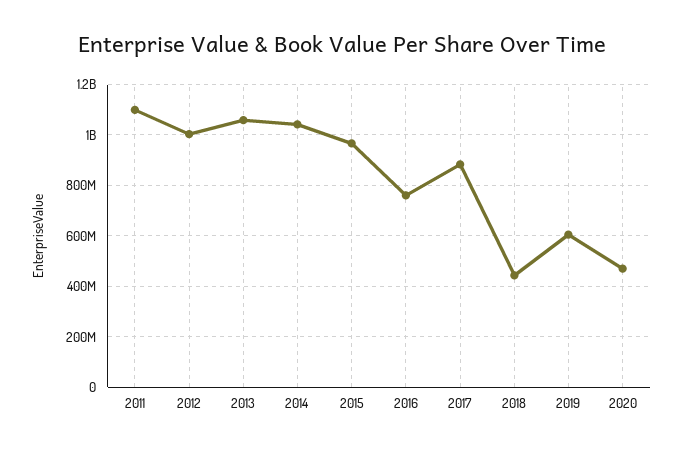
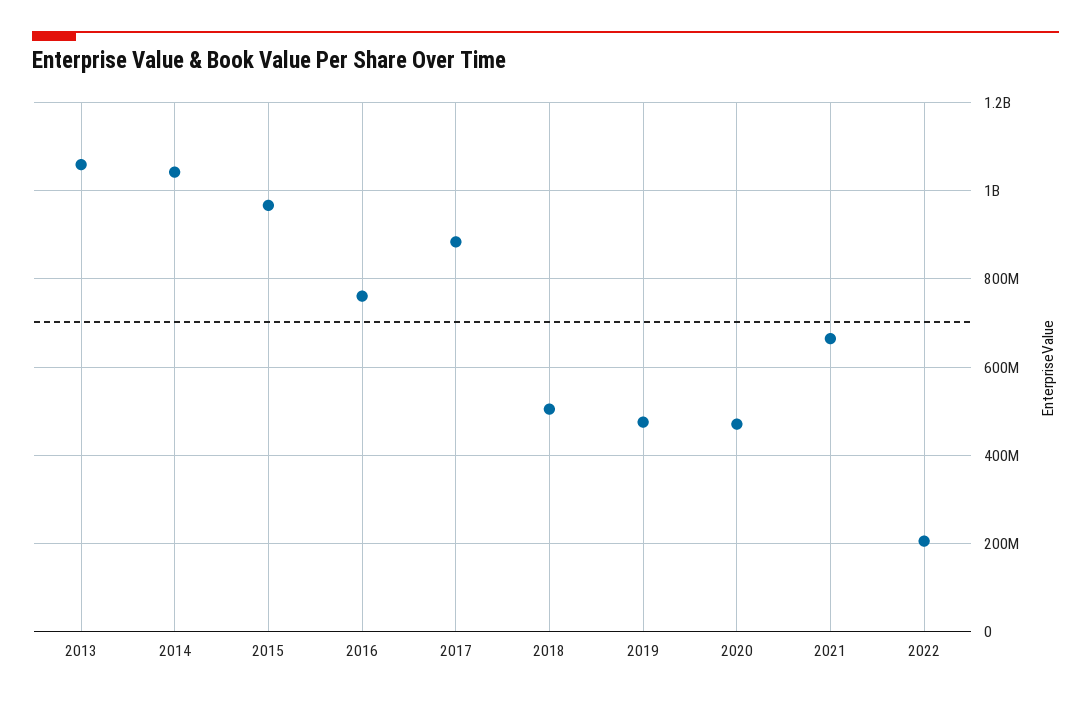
2011: 1100000000 -> none
2012: 1000000000 -> none
2018: 450000000 -> 500000000
2019: 600000000 -> 480000000
2021: none -> 660000000
2022: none -> 200000000

